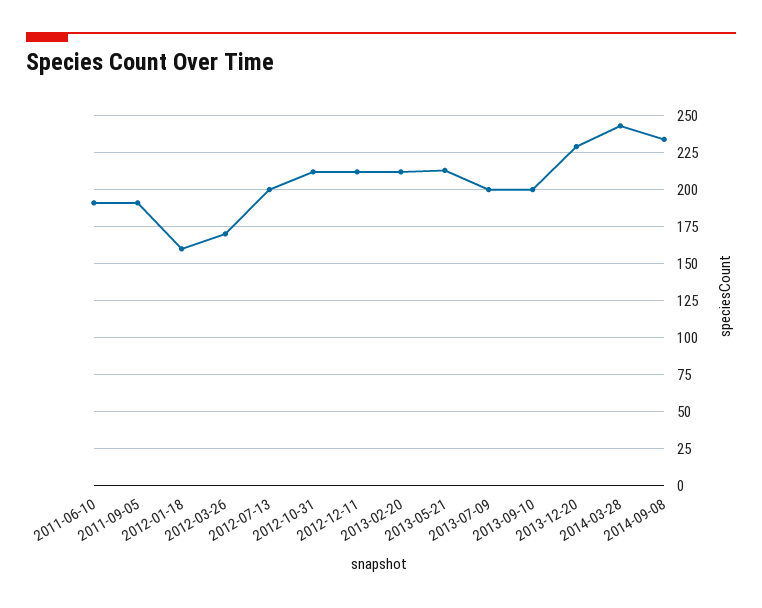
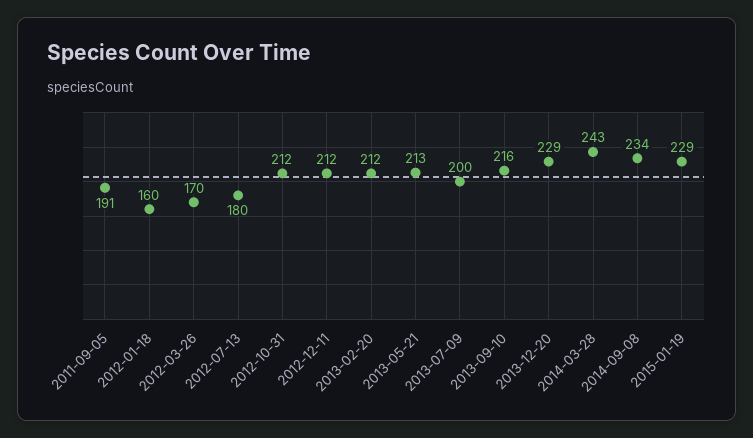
2011-06-10: 190 -> none
2012-07-13: 200 -> 180
2013-09-10: 200 -> 216
2015-01-19: none -> 229

